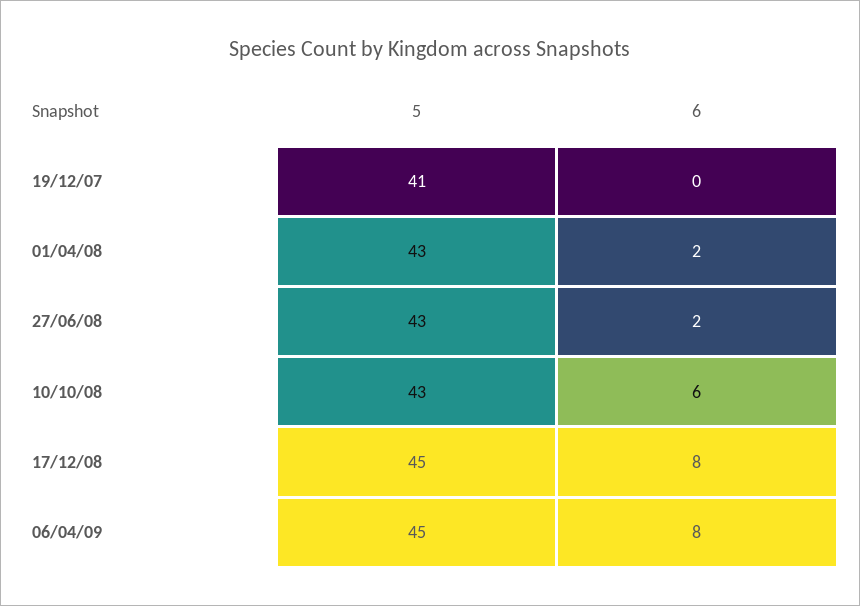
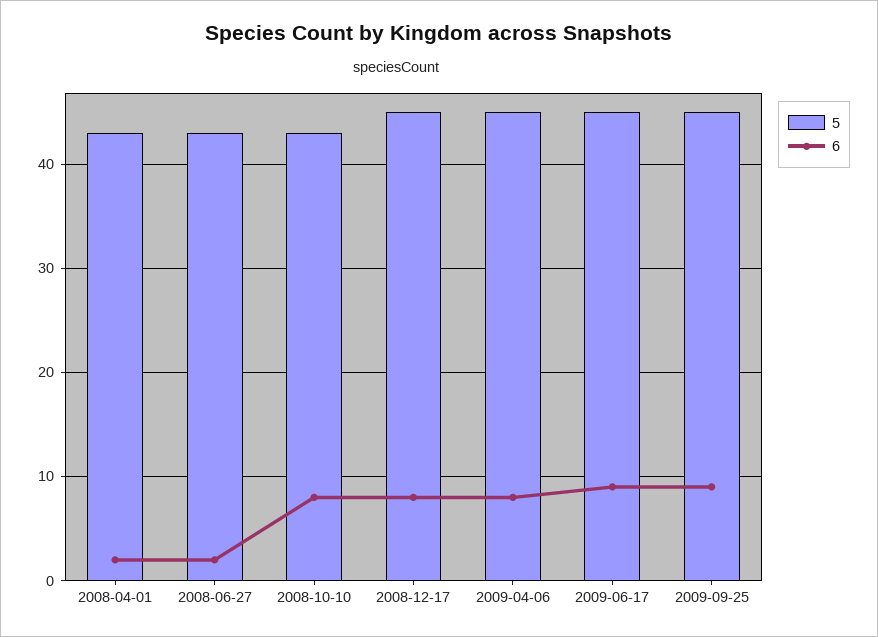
5, 19/12/07: 41 -> none
6, 19/12/07: 0 -> none
6, 10/10/08: 6 -> 8
5, 2009-06-17: none -> 45
6, 2009-06-17: none -> 9
5, 2009-09-25: none -> 45
6, 2009-09-25: none -> 9

